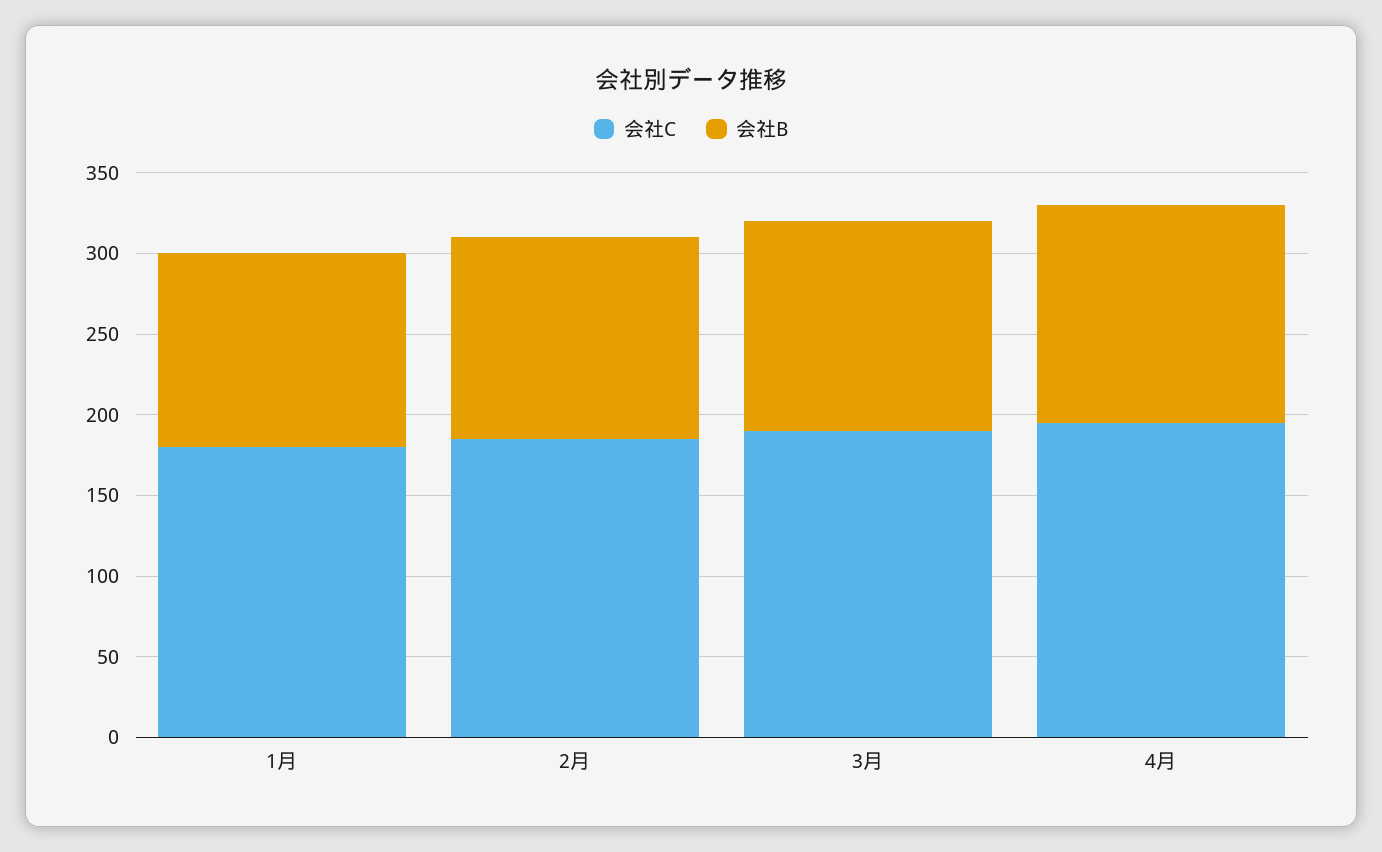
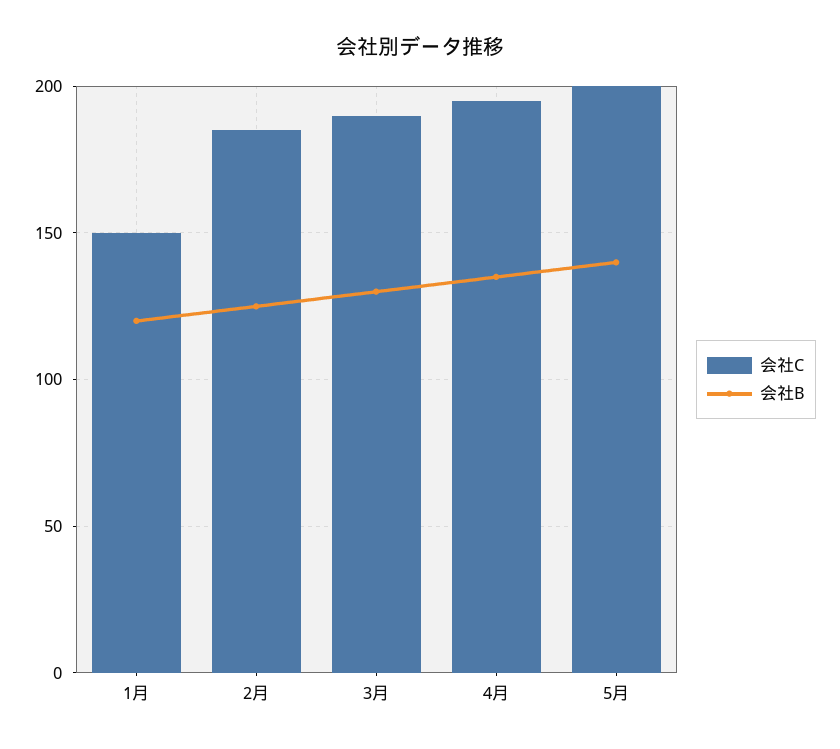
会社C, 1月: 180 -> 150
会社C, 5月: none -> 200
会社B, 5月: none -> 140

